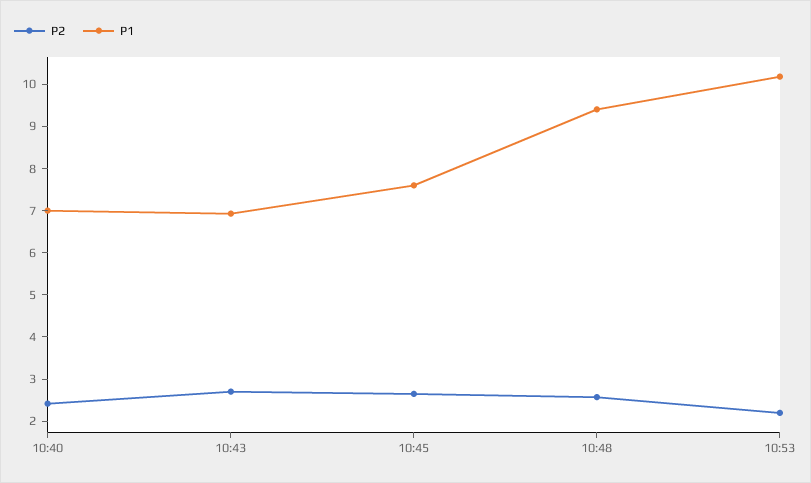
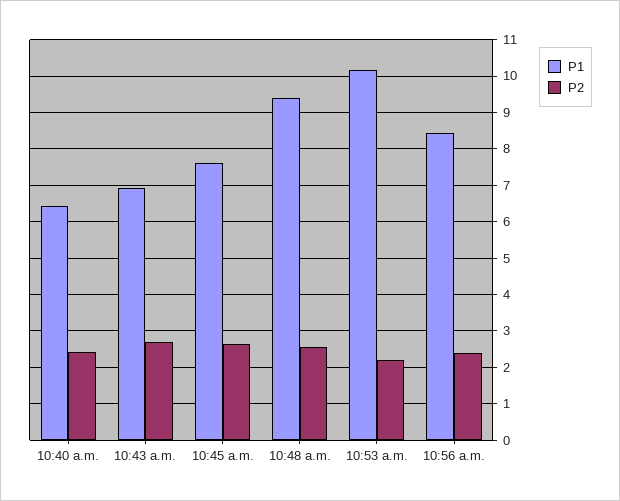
P1, 10:40: 7 -> 6.4
P1, 10:56 a.m.: none -> 8.4
P2, 10:56 a.m.: none -> 2.4

